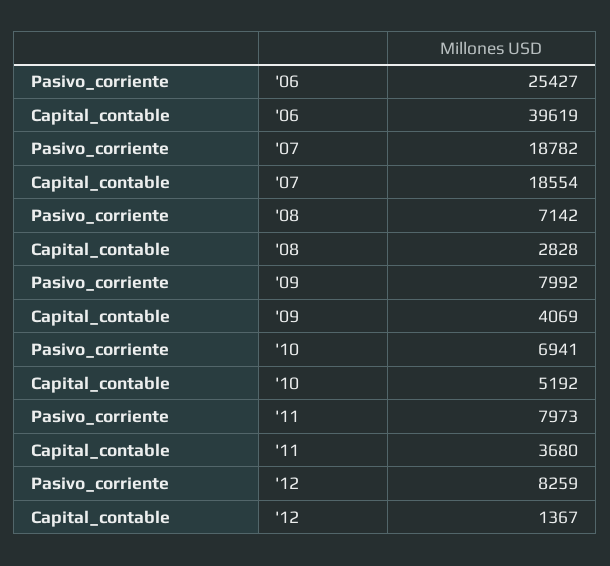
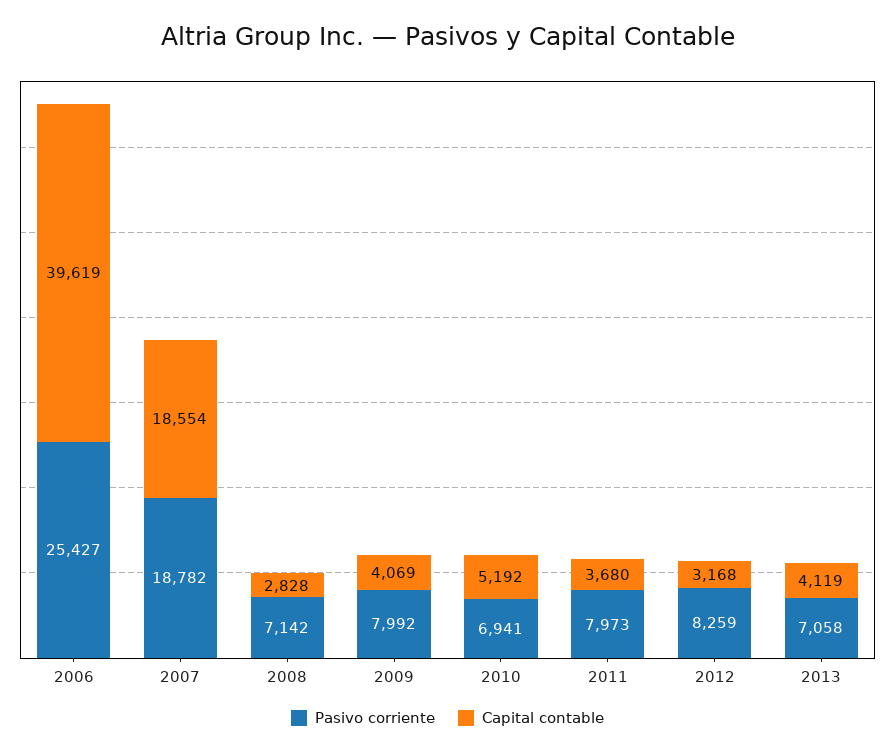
Capital_contable, '12: 1367 -> 3168
Pasivo_corriente, 2013: none -> 7058
Capital_contable, 2013: none -> 4119

